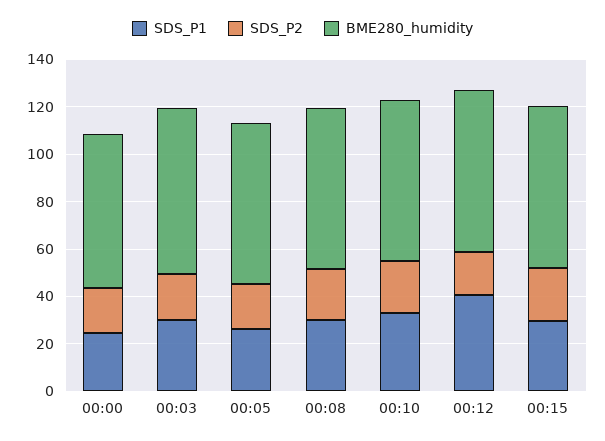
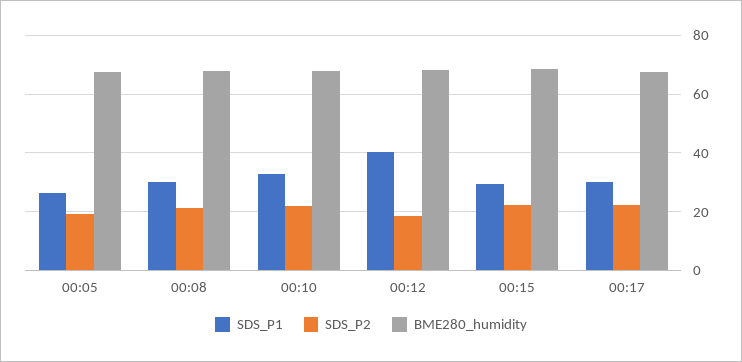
SDS_P1, 00:00: 25 -> none
SDS_P2, 00:00: 20 -> none
BME280_humidity, 00:00: 65 -> none
SDS_P1, 00:03: 30 -> none
SDS_P2, 00:03: 20 -> none
BME280_humidity, 00:03: 70 -> none
SDS_P1, 00:17: none -> 30
SDS_P2, 00:17: none -> 22.5
BME280_humidity, 00:17: none -> 67.5

